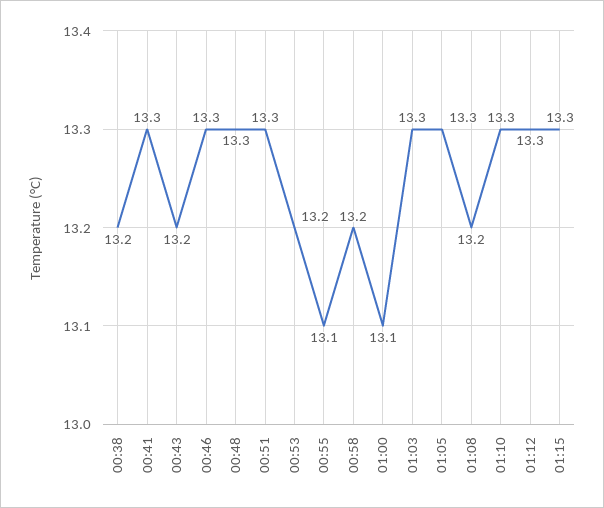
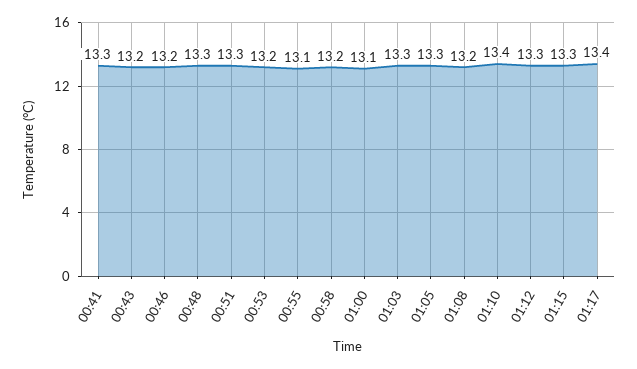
00:38: 13.2 -> none
00:46: 13.3 -> 13.2
01:10: 13.3 -> 13.4
01:17: none -> 13.4

